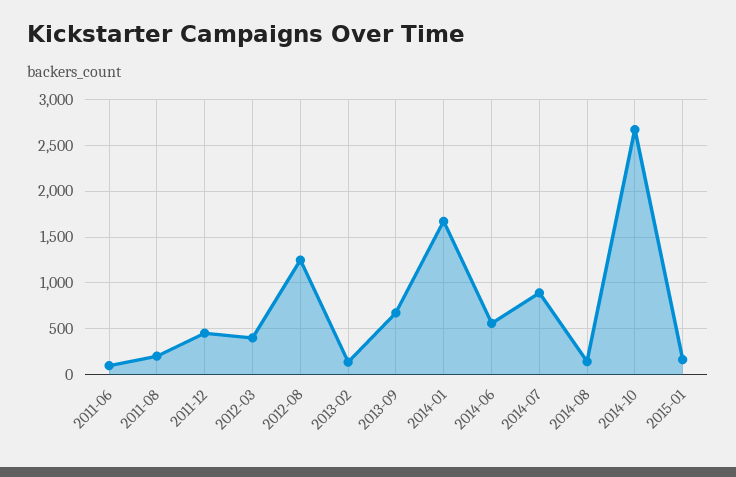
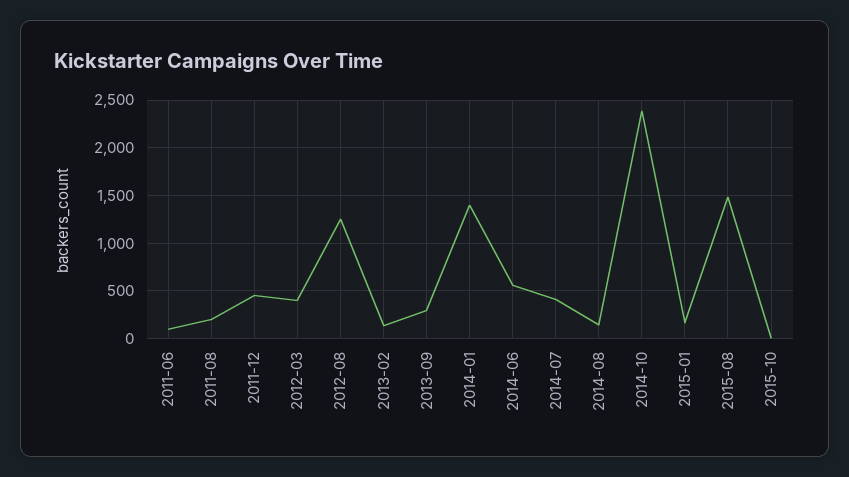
2013-09: 700 -> 300
2014-01: 1700 -> 1400
2014-07: 900 -> 400
2014-10: 2700 -> 2400
2015-08: none -> 1500
2015-10: none -> 0

